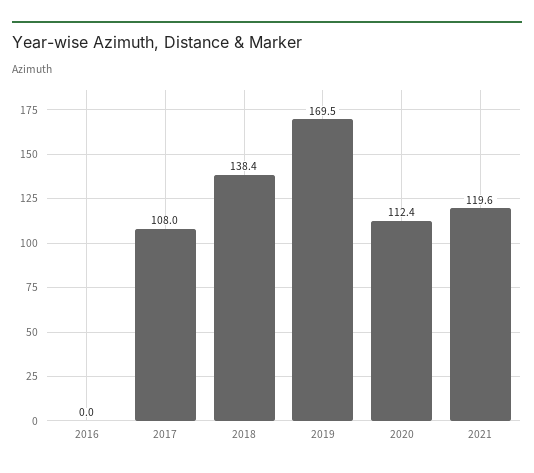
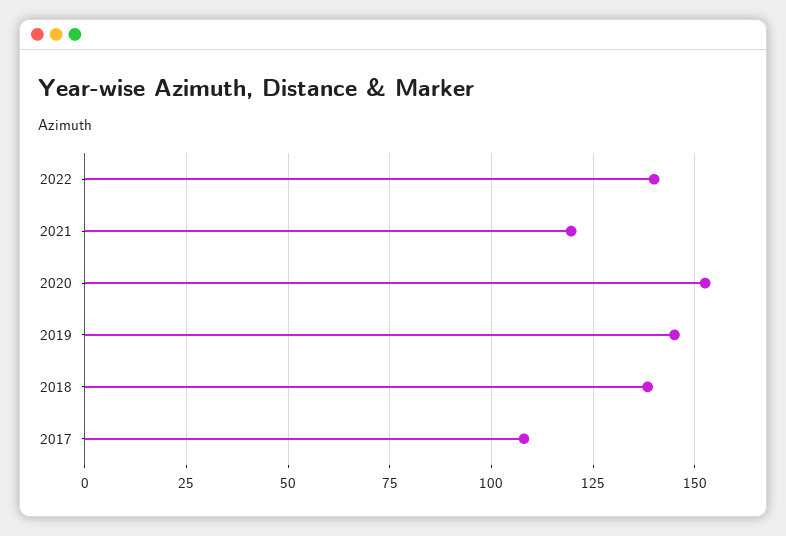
2016: 0 -> none
2019: 169.5 -> 145
2020: 112.4 -> 152.5
2022: none -> 140

